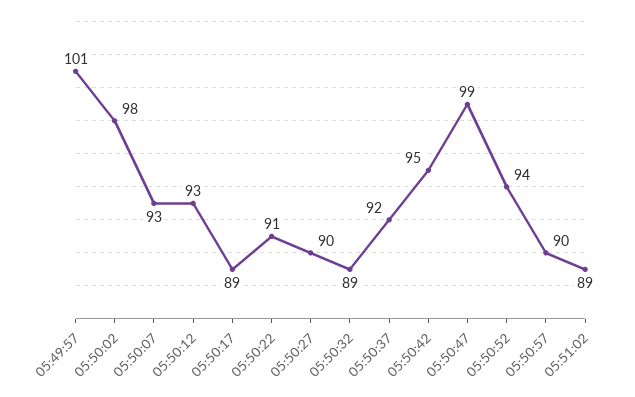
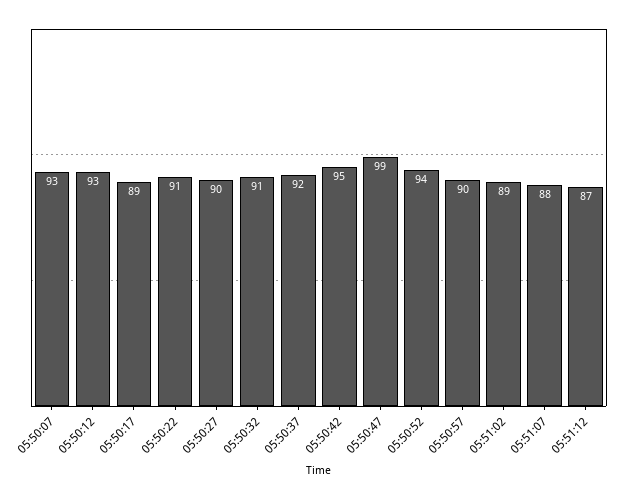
05:49:57: 101 -> none
05:50:02: 98 -> none
05:50:32: 89 -> 91
05:51:07: none -> 88
05:51:12: none -> 87

